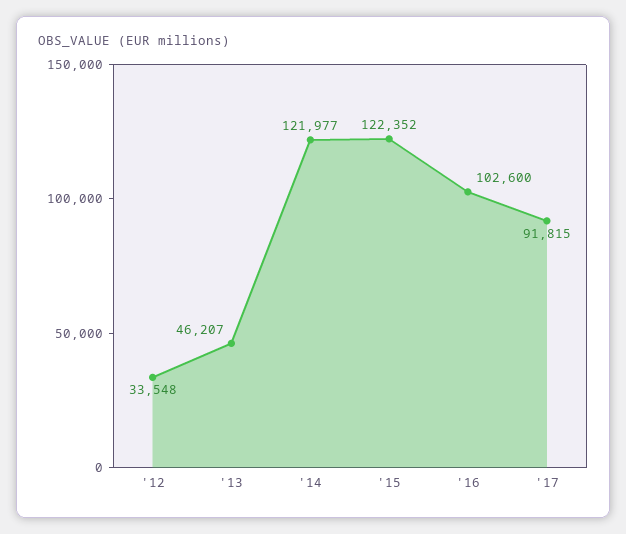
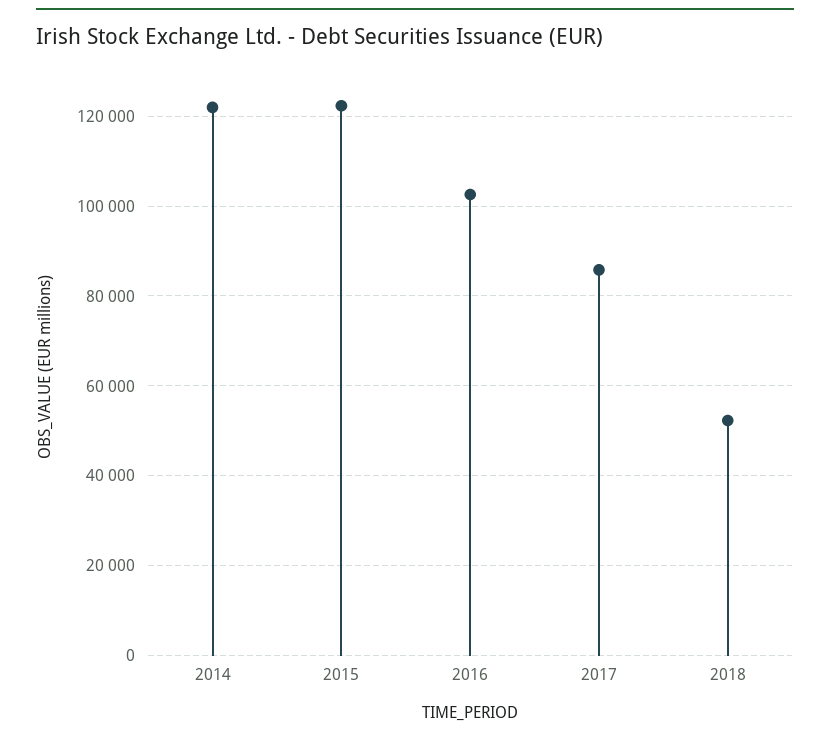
'12: 33548 -> none
'13: 46207 -> none
'17: 91815 -> 86000
2018: none -> 52000

